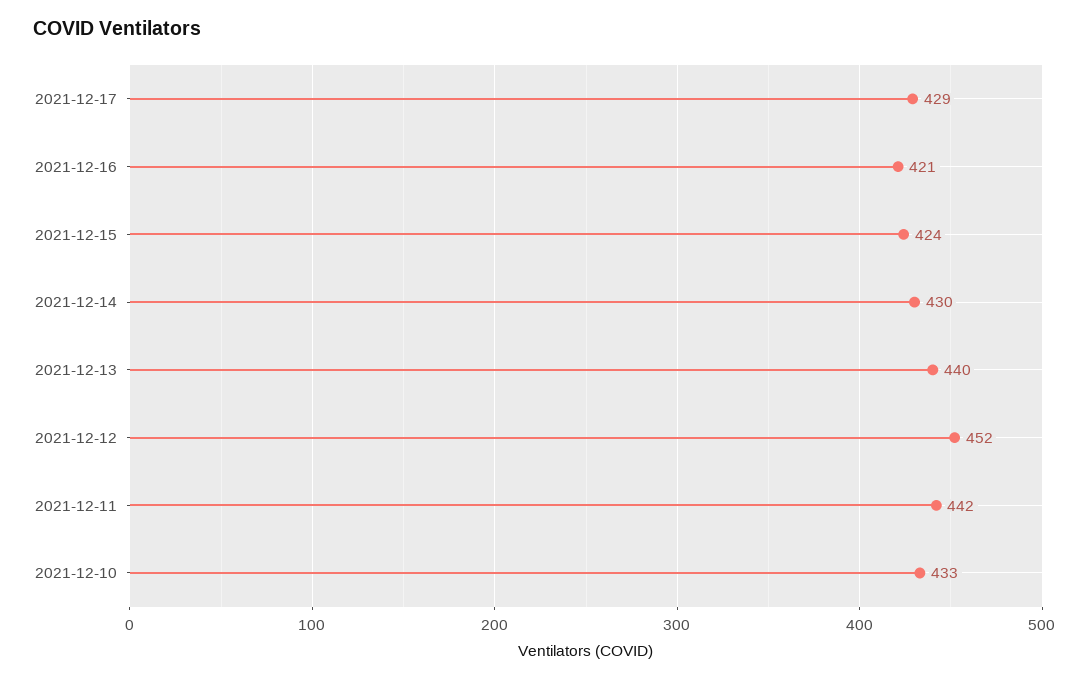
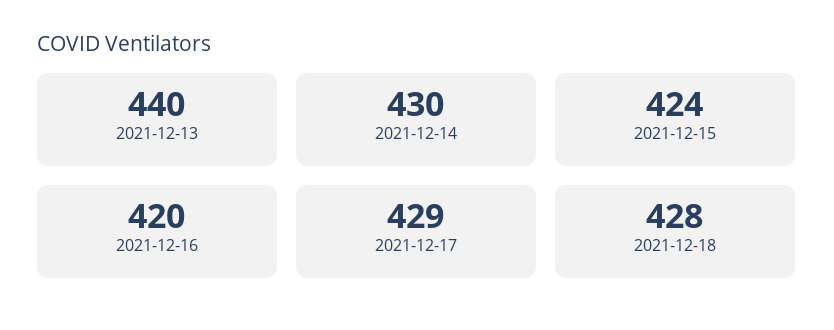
2021-12-16: 421 -> 420
2021-12-12: 452 -> none
2021-12-11: 442 -> none
2021-12-10: 433 -> none
2021-12-18: none -> 428

